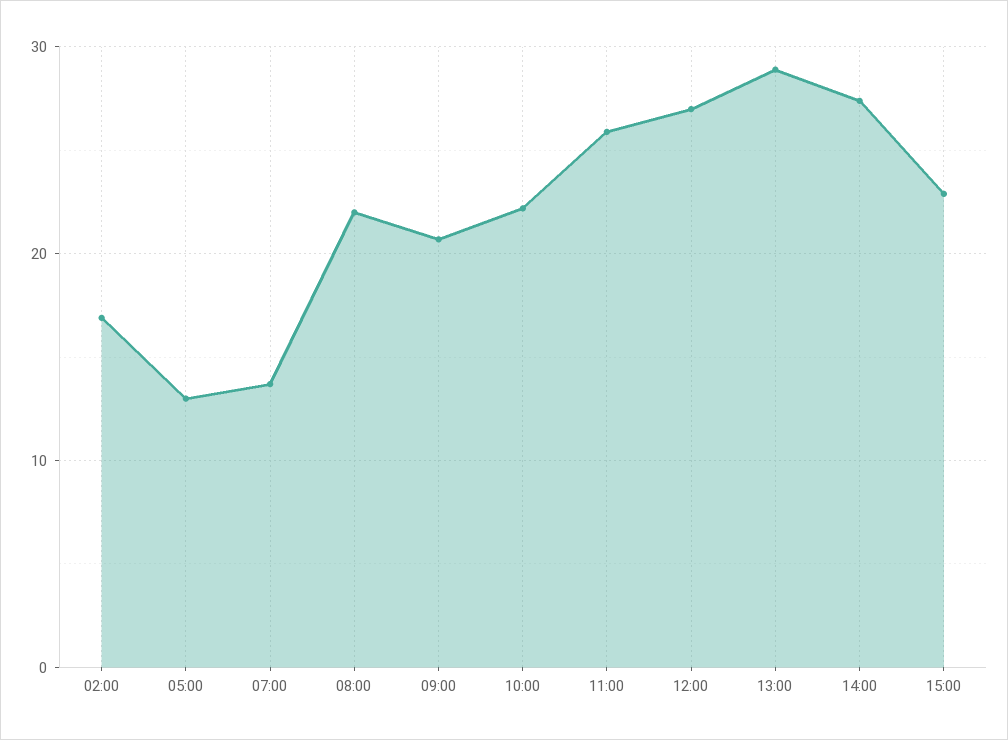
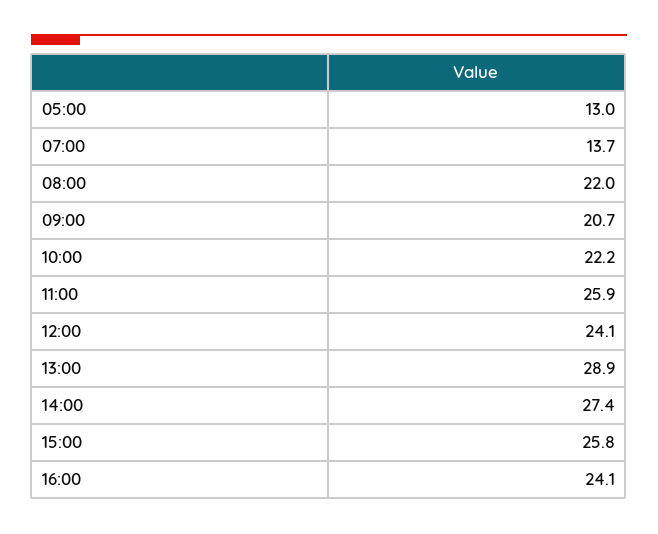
02:00: 17 -> none
12:00: 27 -> 24.1
15:00: 23 -> 25.8
16:00: none -> 24.1

